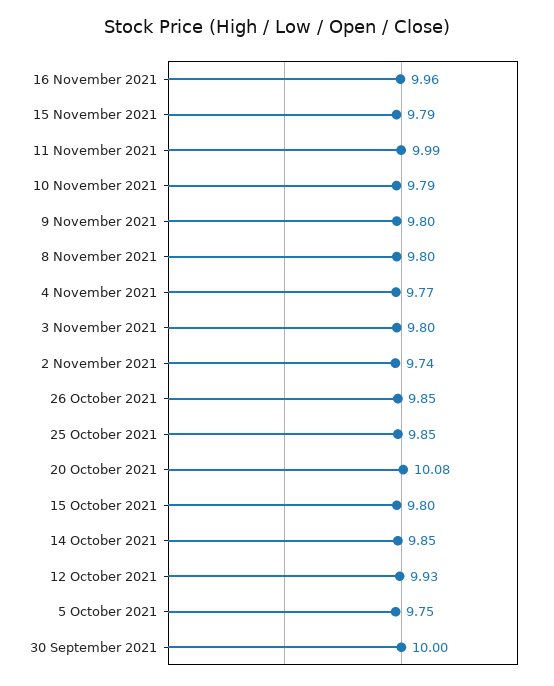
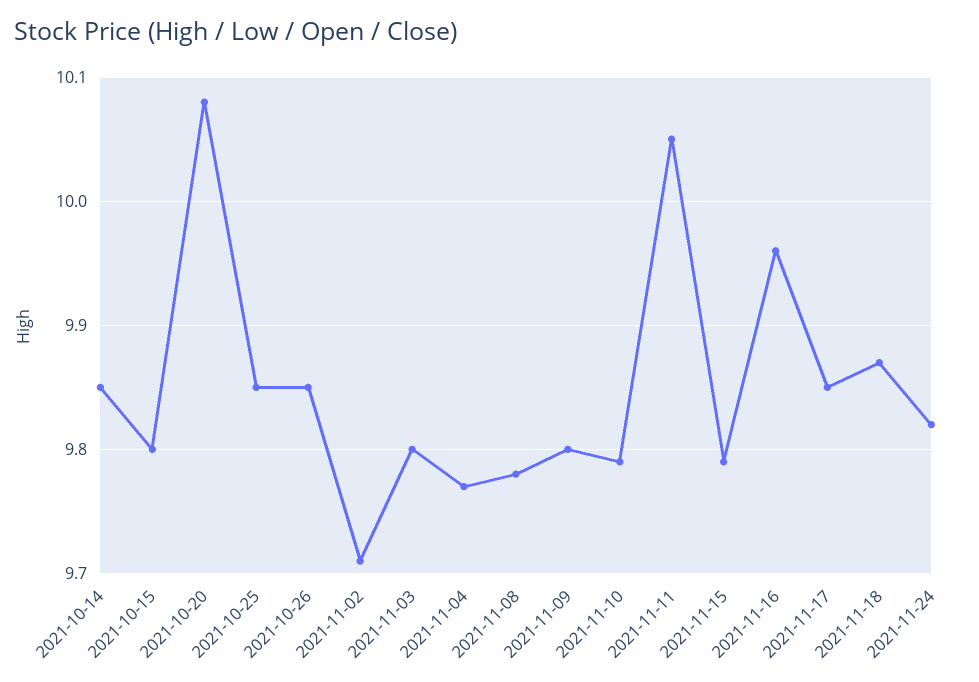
11 November 2021: 9.99 -> 10.05
8 November 2021: 9.8 -> 9.78
2 November 2021: 9.74 -> 9.71
12 October 2021: 9.93 -> none
5 October 2021: 9.75 -> none
30 September 2021: 10 -> none
2021-11-17: none -> 9.85
2021-11-18: none -> 9.87
2021-11-24: none -> 9.82

